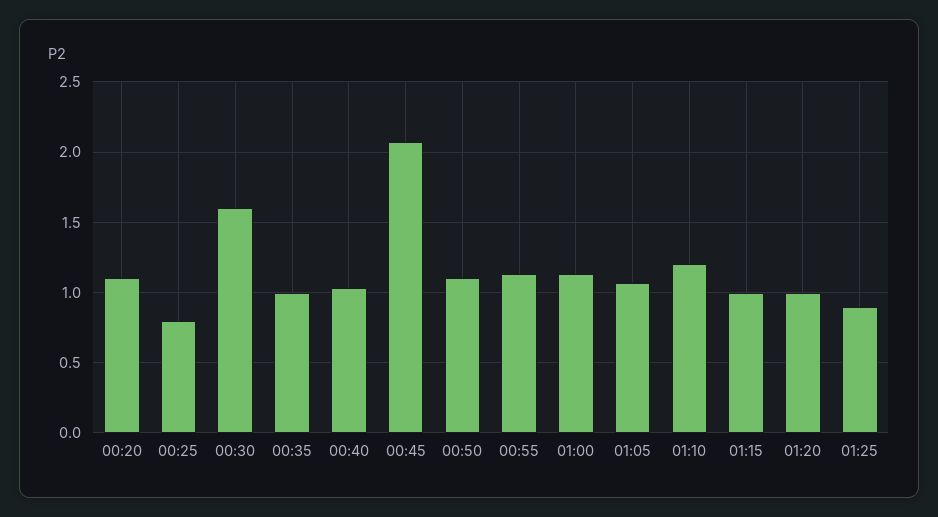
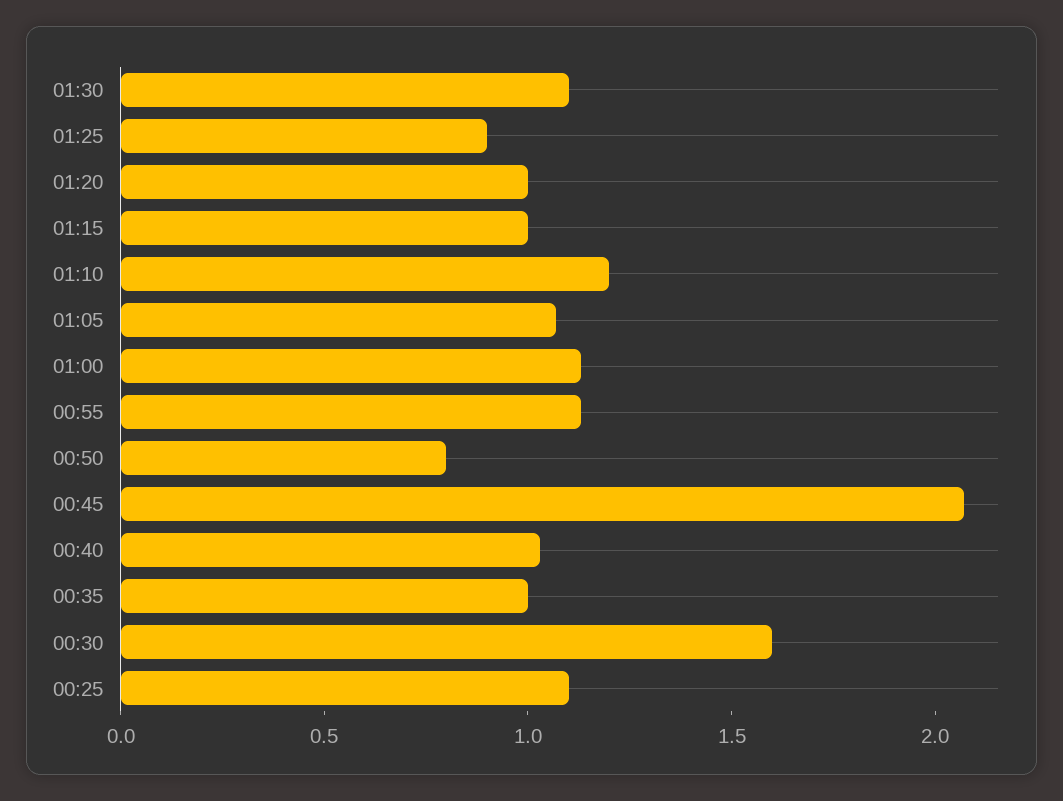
00:20: 1.1 -> none
00:25: 0.8 -> 1.1
00:50: 1.1 -> 0.8
01:30: none -> 1.1

